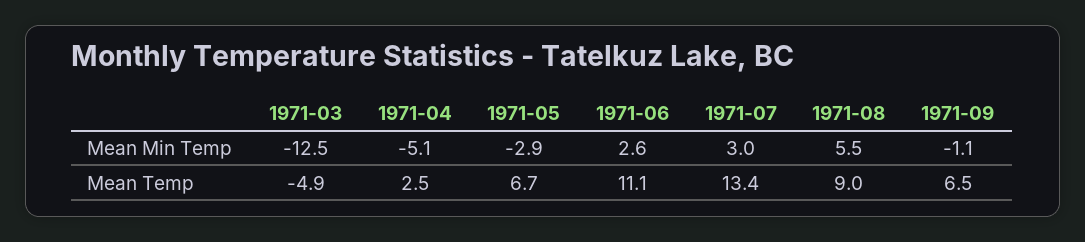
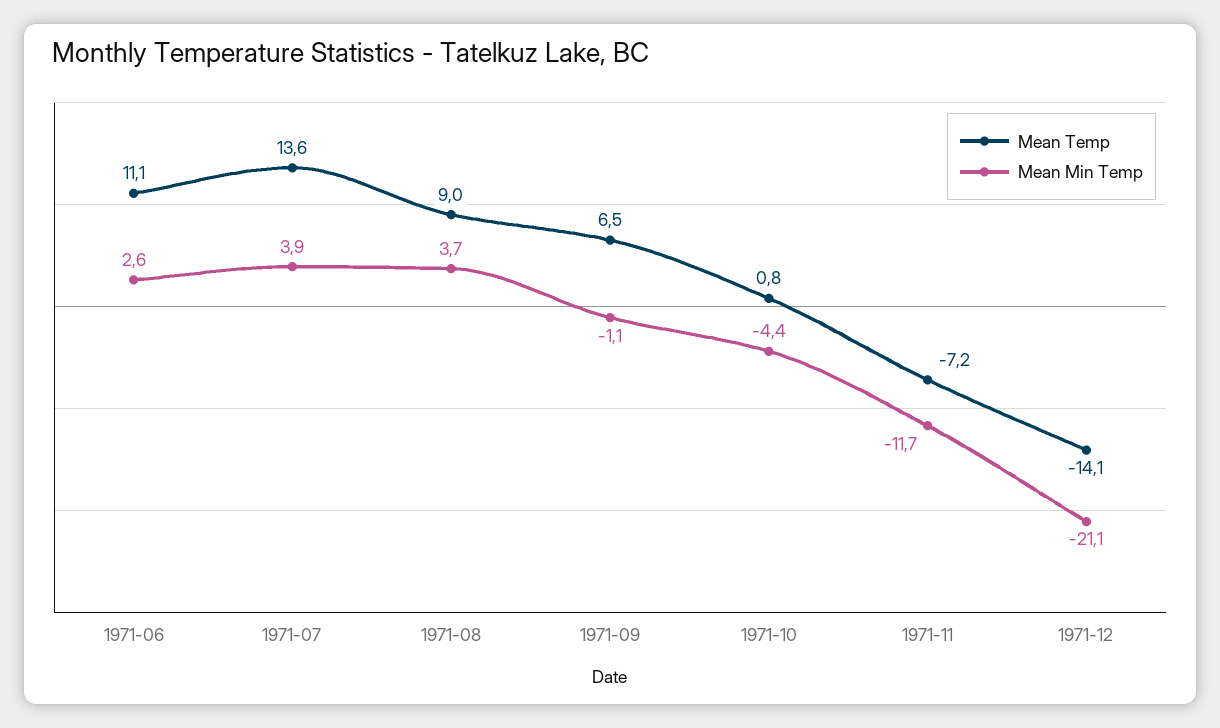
Mean Min Temp, 1971-03: -12.5 -> none
Mean Min Temp, 1971-04: -5.1 -> none
Mean Min Temp, 1971-05: -2.9 -> none
Mean Min Temp, 1971-07: 3 -> 3.9
Mean Min Temp, 1971-08: 5.5 -> 3.7
Mean Temp, 1971-03: -4.9 -> none
Mean Temp, 1971-04: 2.5 -> none
Mean Temp, 1971-05: 6.7 -> none
Mean Temp, 1971-07: 13.4 -> 13.6
Mean Temp, 1971-10: none -> 0.8
Mean Min Temp, 1971-10: none -> -4.4
Mean Temp, 1971-11: none -> -7.2
Mean Min Temp, 1971-11: none -> -11.7
Mean Temp, 1971-12: none -> -14.1
Mean Min Temp, 1971-12: none -> -21.1

